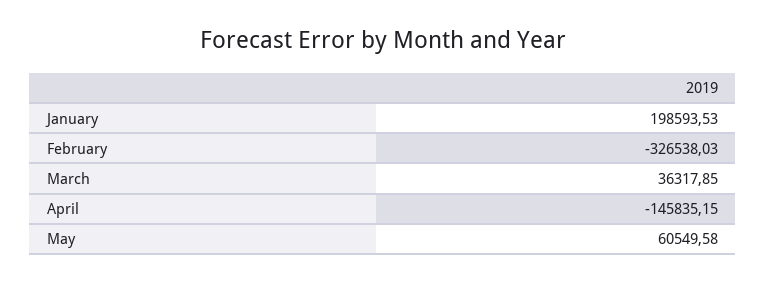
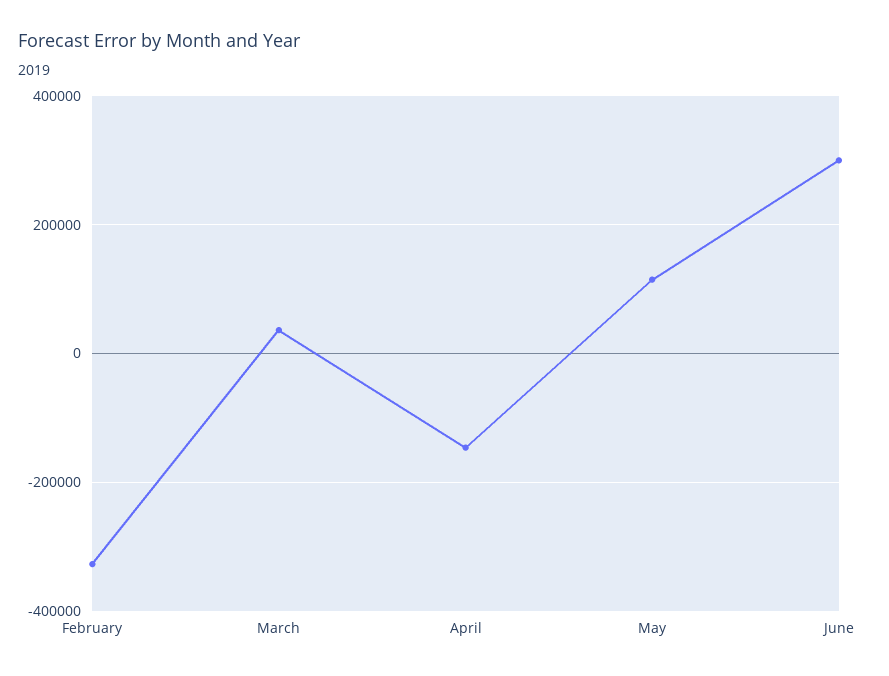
January: 198593.53 -> none
May: 60549.58 -> 120000
June: none -> 300000

